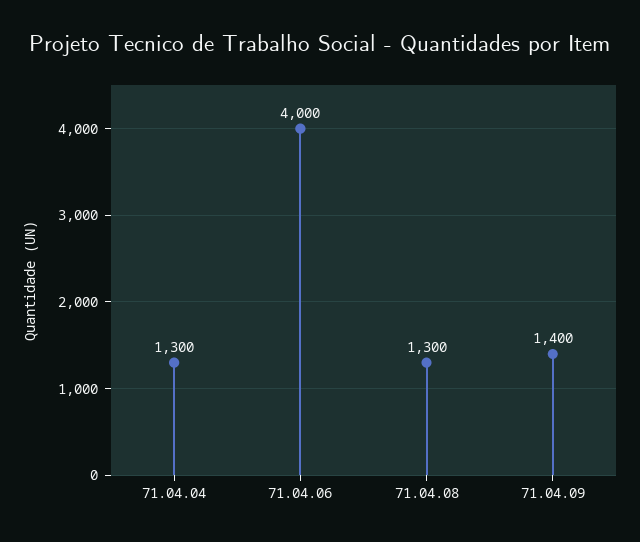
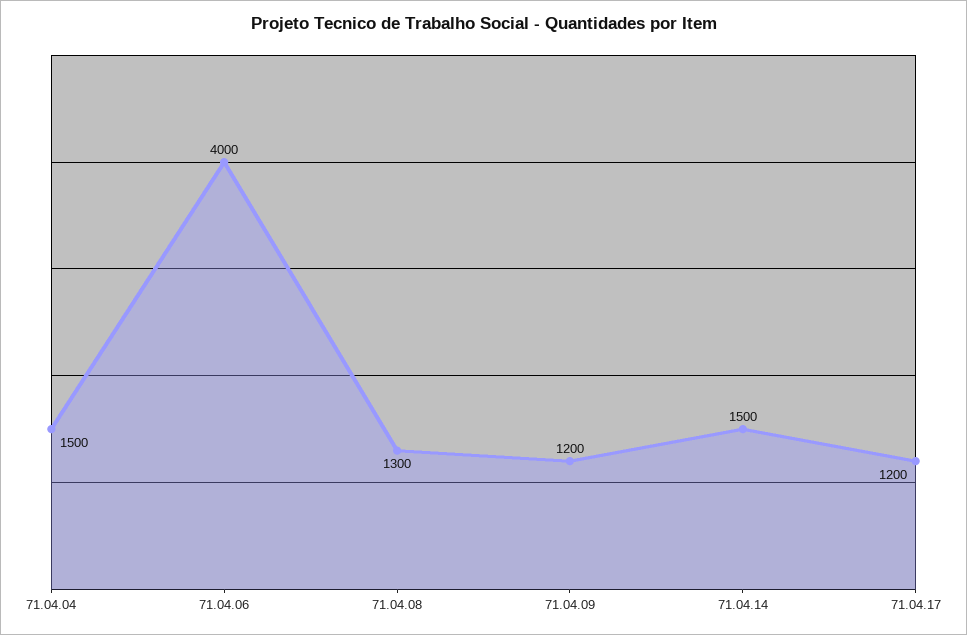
71.04.04: 1300 -> 1500
71.04.09: 1400 -> 1200
71.04.14: none -> 1500
71.04.17: none -> 1200

